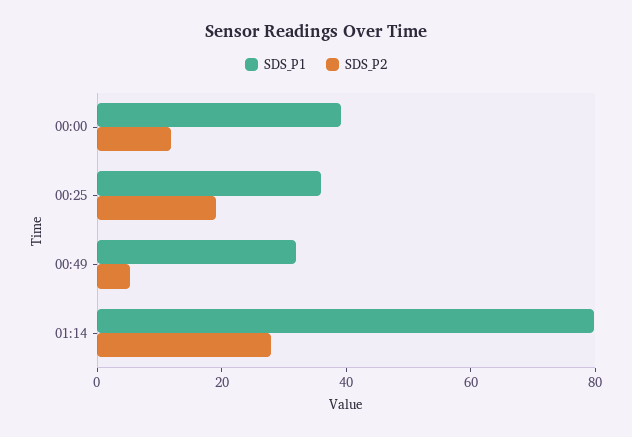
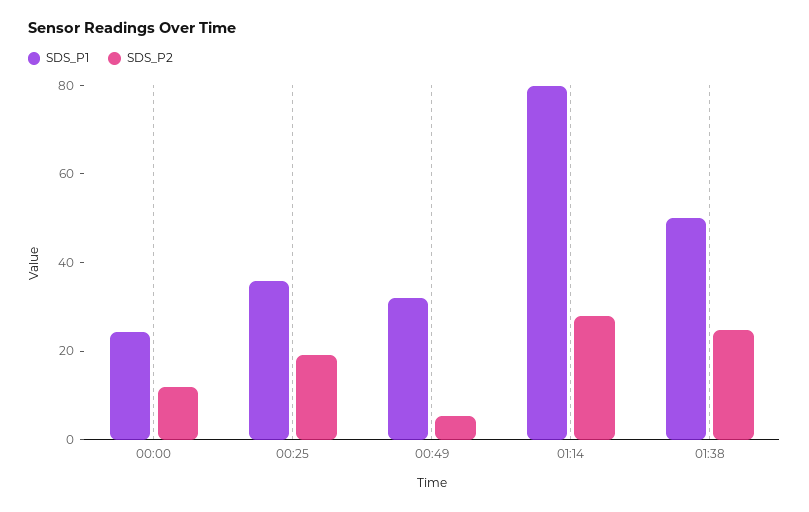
SDS_P1, 00:00: 40 -> 25
SDS_P1, 01:38: none -> 50
SDS_P2, 01:38: none -> 25

